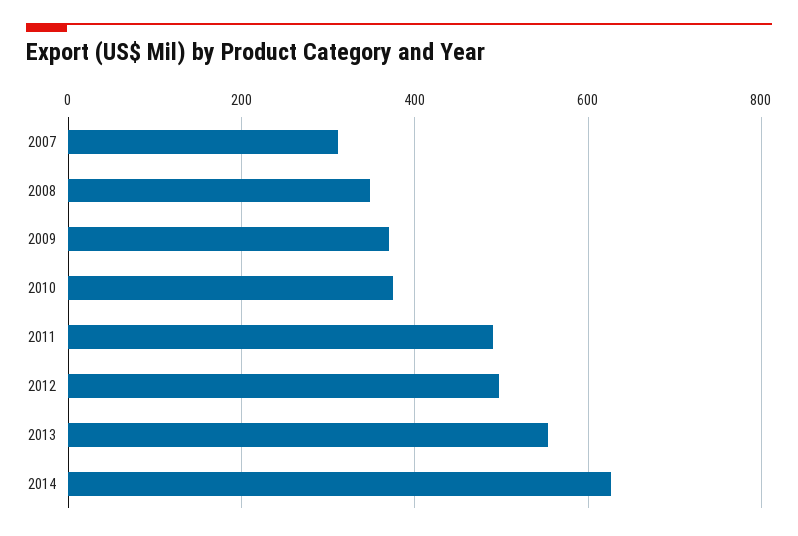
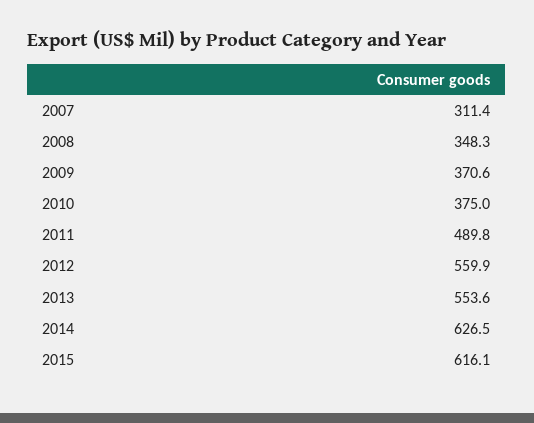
2012: 500 -> 559.9
2015: none -> 616.1

